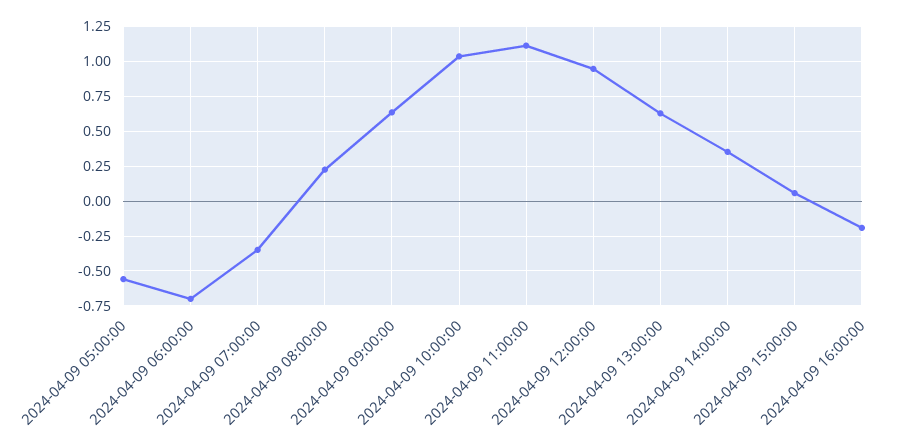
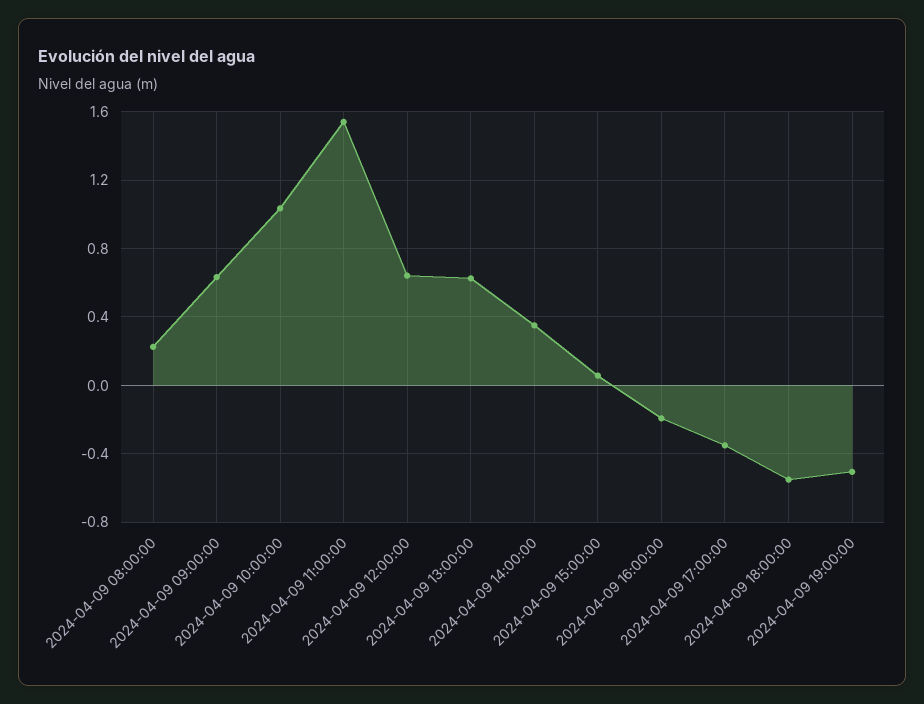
2024-04-09 05:00:00: -0.55 -> none
2024-04-09 06:00:00: -0.7 -> none
2024-04-09 07:00:00: -0.35 -> none
2024-04-09 11:00:00: 1.1 -> 1.55
2024-04-09 12:00:00: 0.95 -> 0.65
2024-04-09 17:00:00: none -> -0.35
2024-04-09 18:00:00: none -> -0.55
2024-04-09 19:00:00: none -> -0.5

